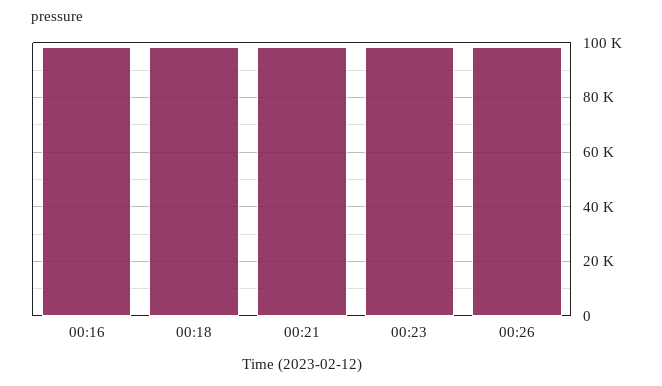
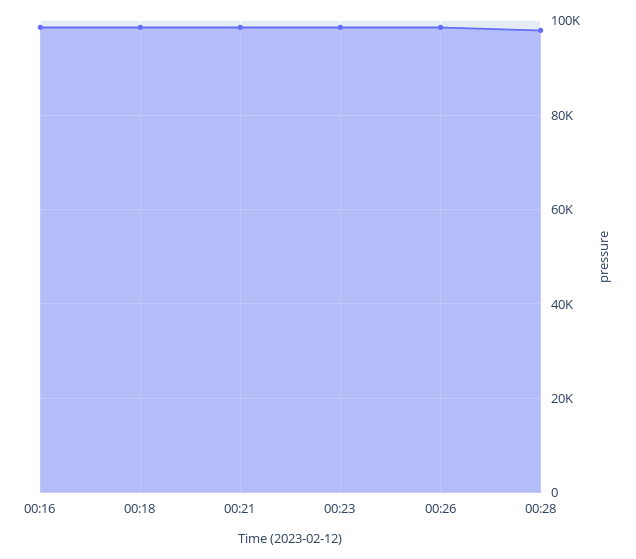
00:28: none -> 98000

